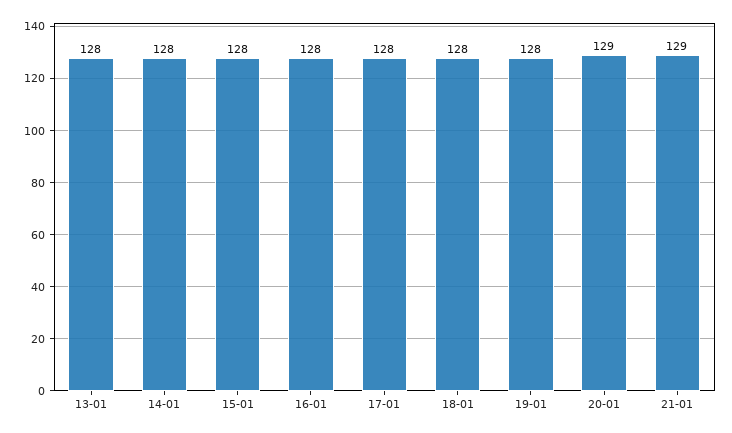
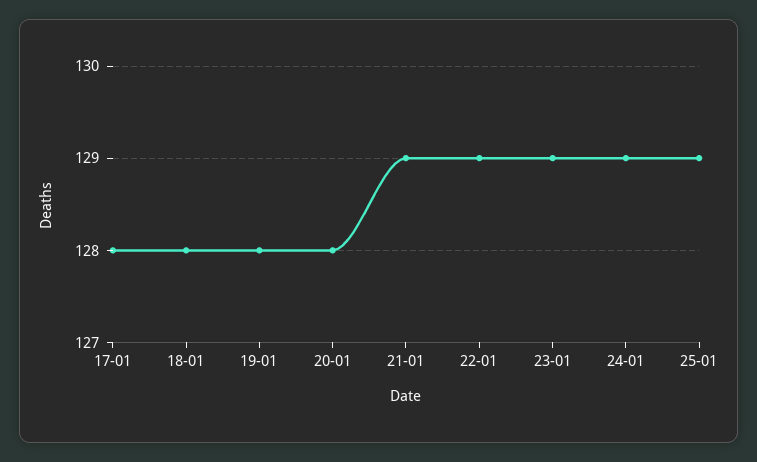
13-01: 128 -> none
14-01: 128 -> none
15-01: 128 -> none
16-01: 128 -> none
20-01: 129 -> 128
22-01: none -> 129
23-01: none -> 129
24-01: none -> 129
25-01: none -> 129

